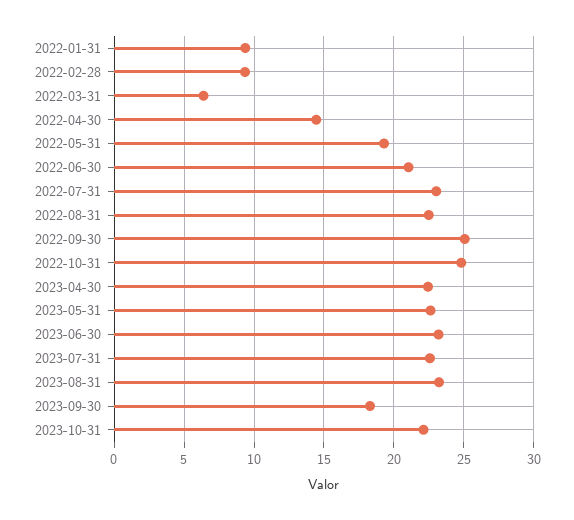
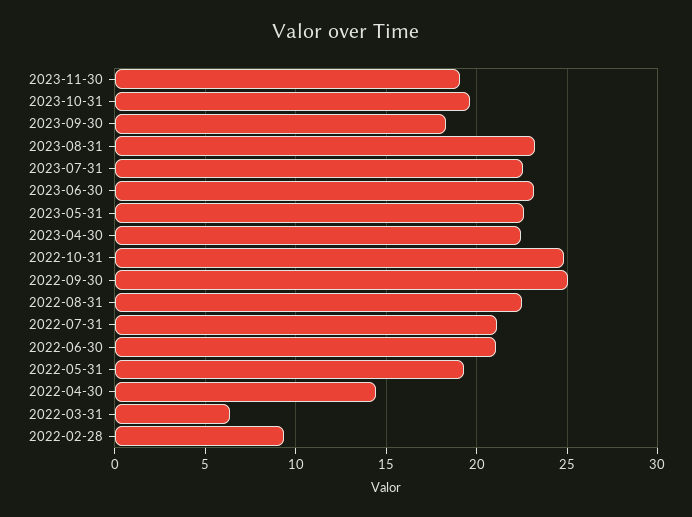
2022-01-31: 9.5 -> none
2022-07-31: 23 -> 21
2023-10-31: 22 -> 19.5
2023-11-30: none -> 19

